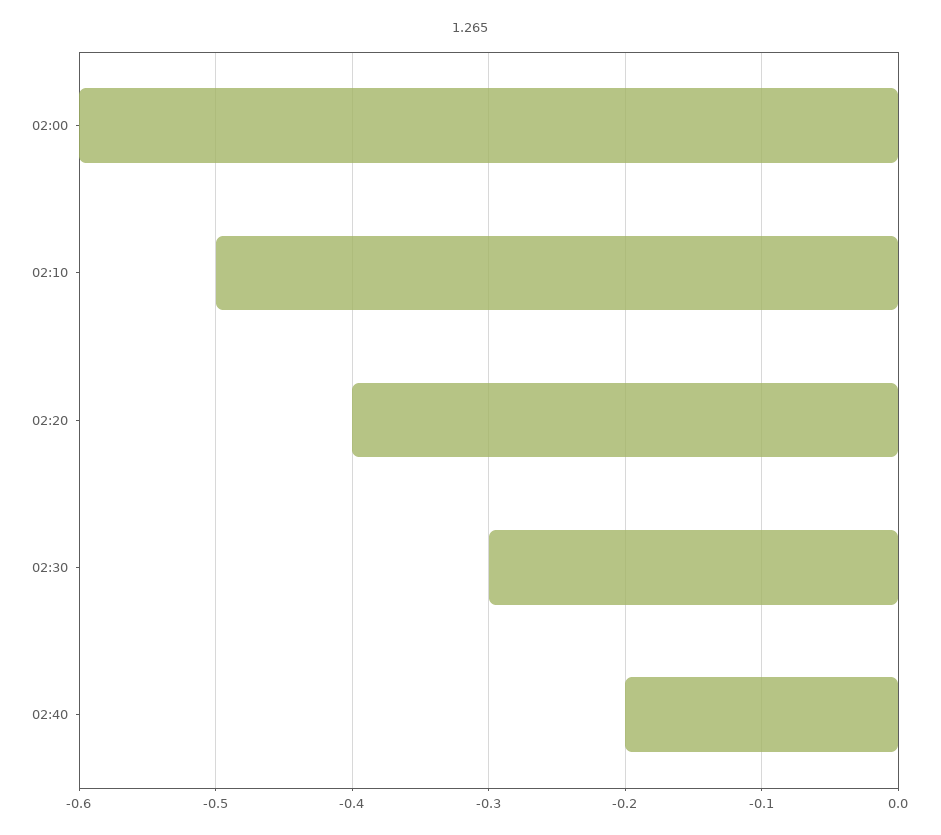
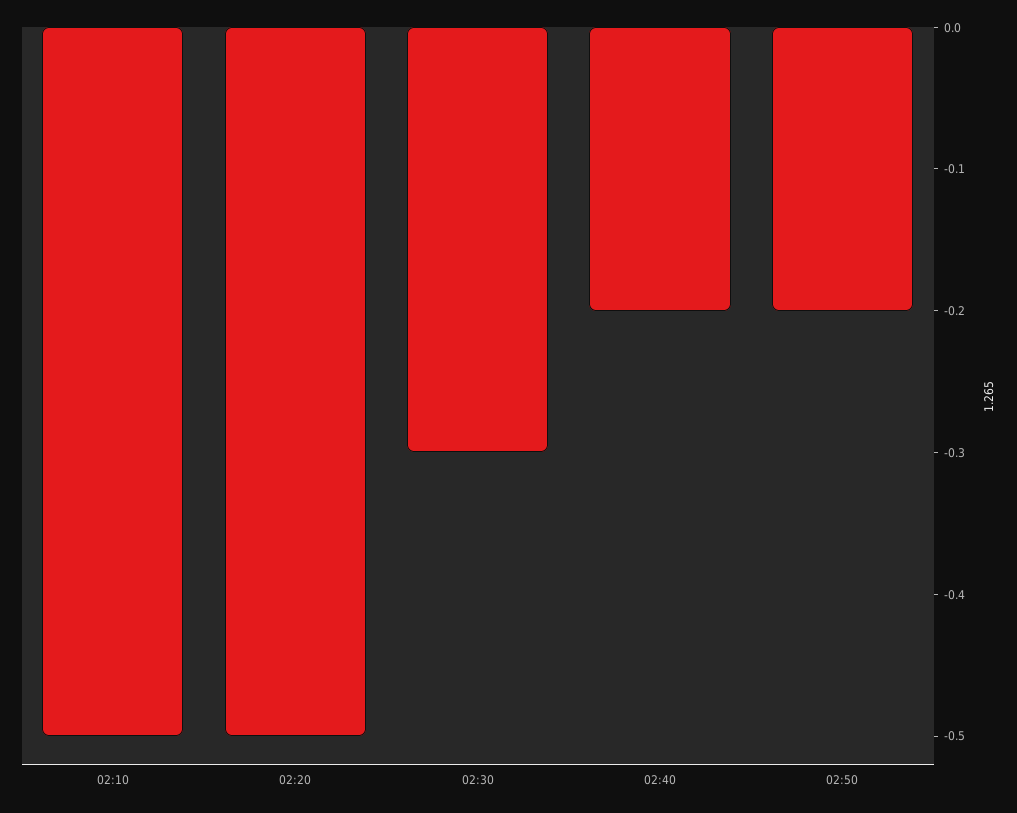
02:00: -0.6 -> none
02:20: -0.4 -> -0.5
02:50: none -> -0.2

